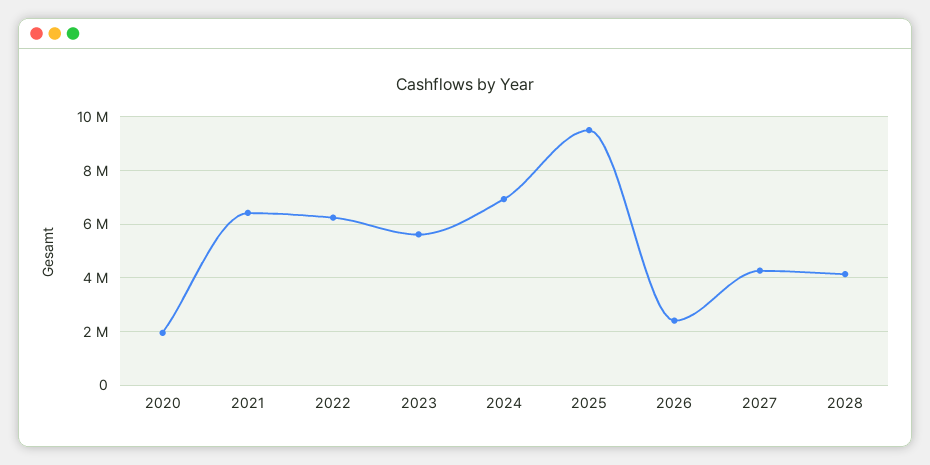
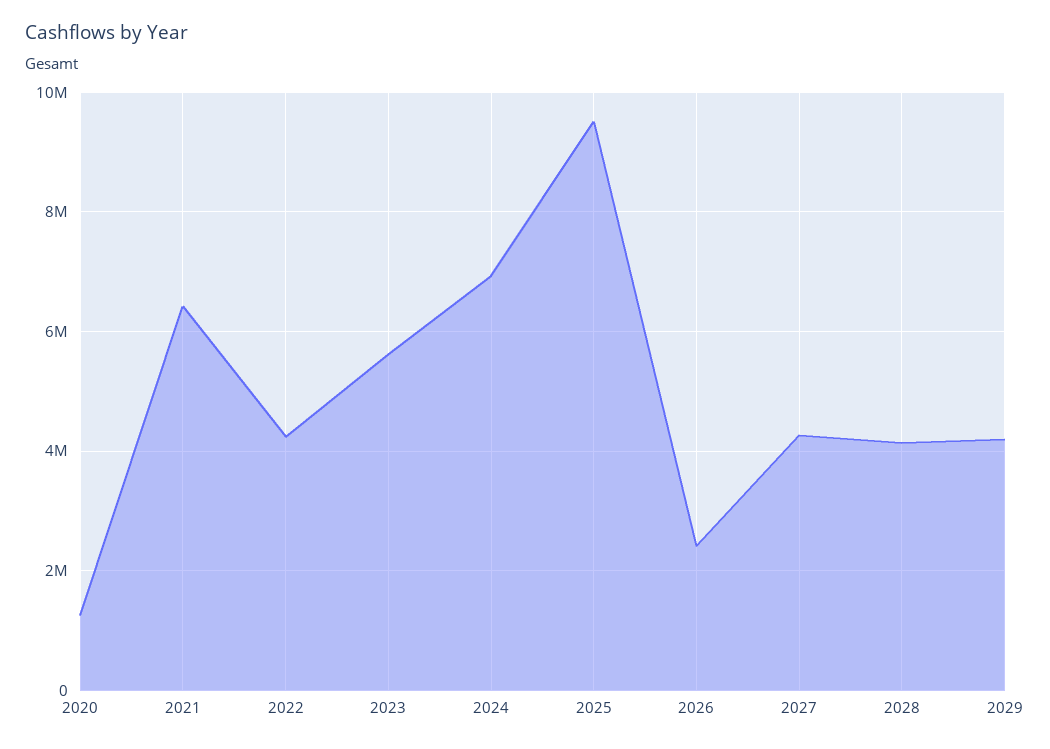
2020: 2000000 -> 1200000
2022: 6250000 -> 4200000
2029: none -> 4200000

